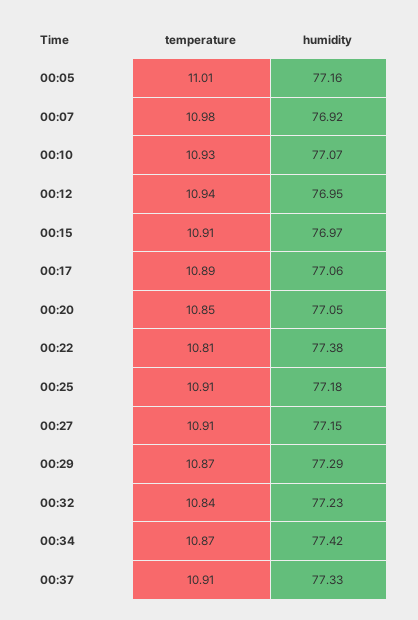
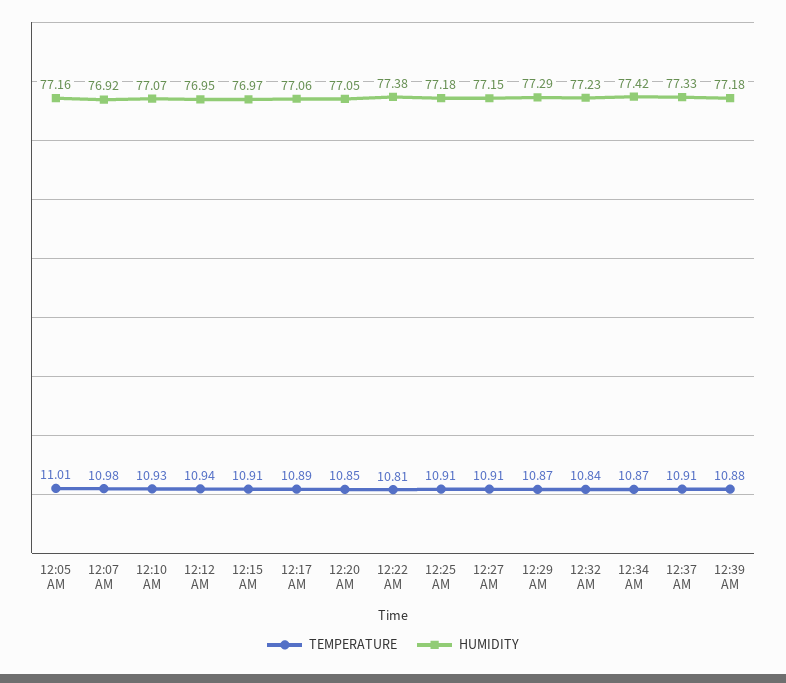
temperature, 12:39 AM: none -> 10.88
humidity, 12:39 AM: none -> 77.18

